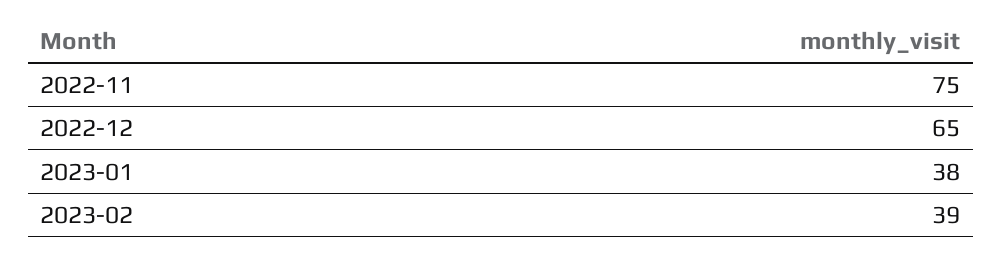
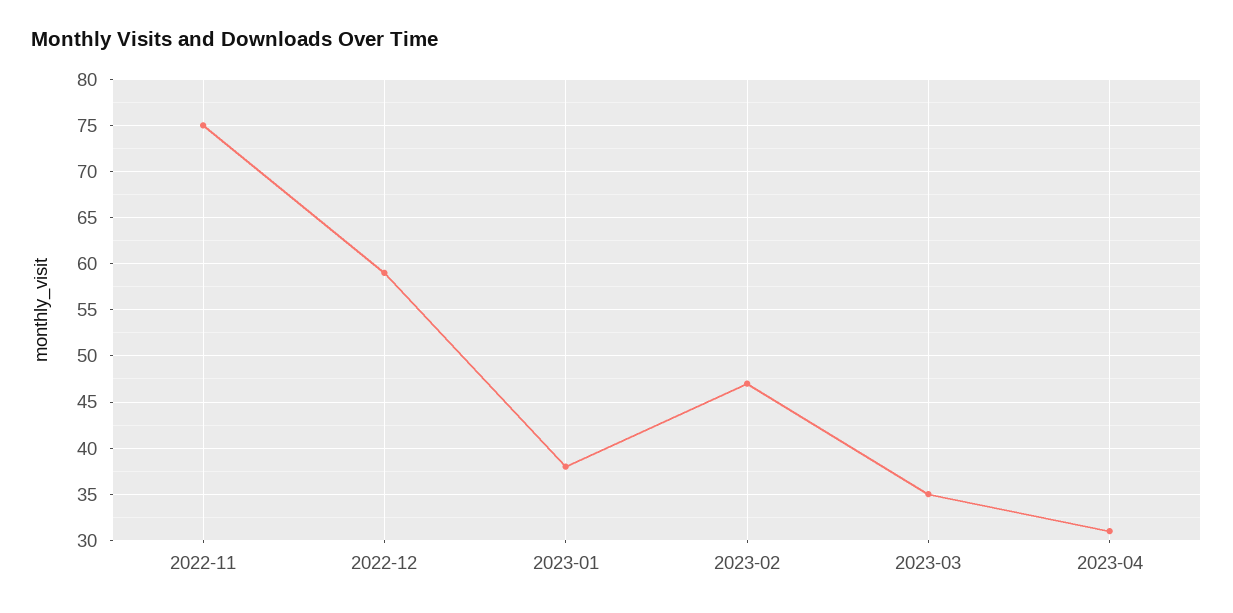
2022-12: 65 -> 59
2023-02: 39 -> 47
2023-03: none -> 35
2023-04: none -> 31

